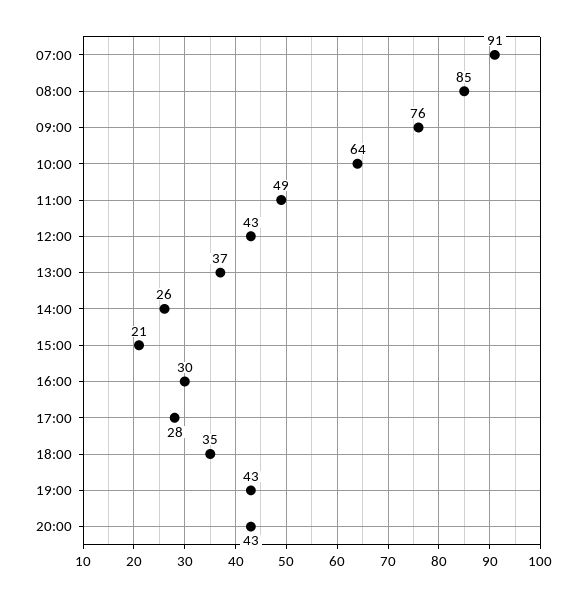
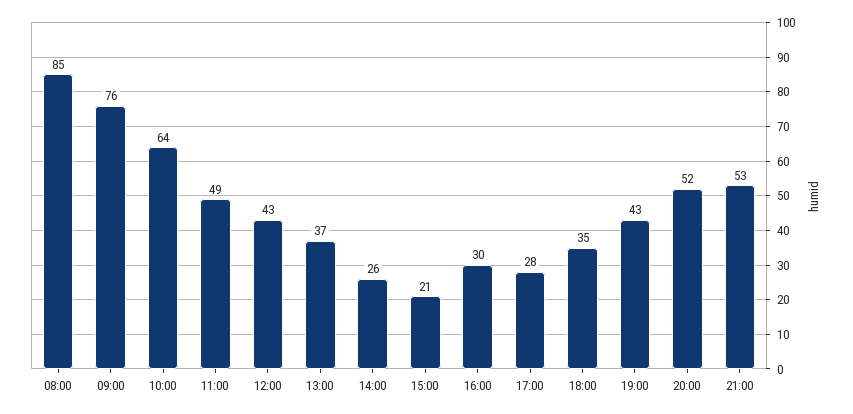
07:00: 91 -> none
20:00: 43 -> 52
21:00: none -> 53

